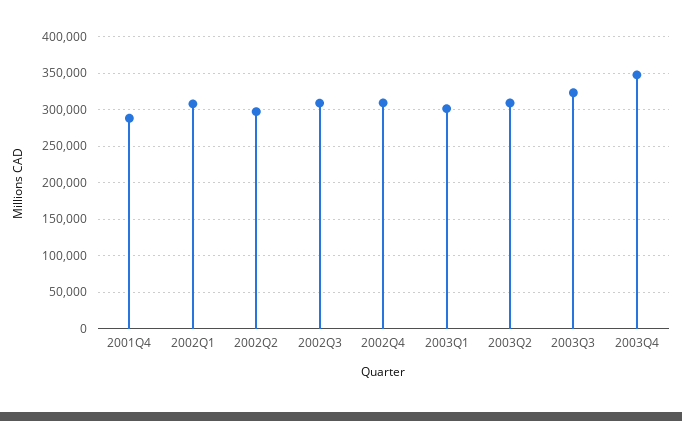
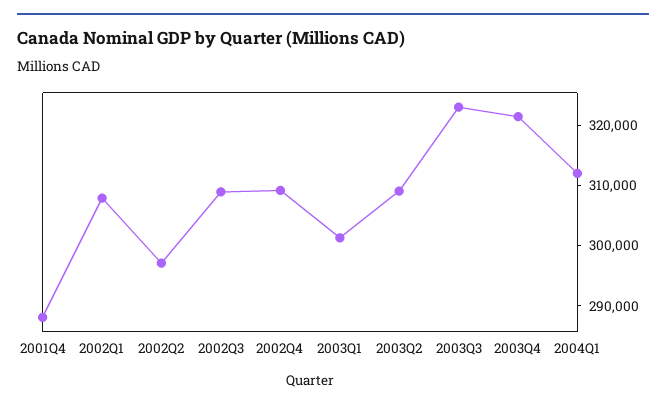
2003Q4: 350000 -> 322000
2004Q1: none -> 312000

